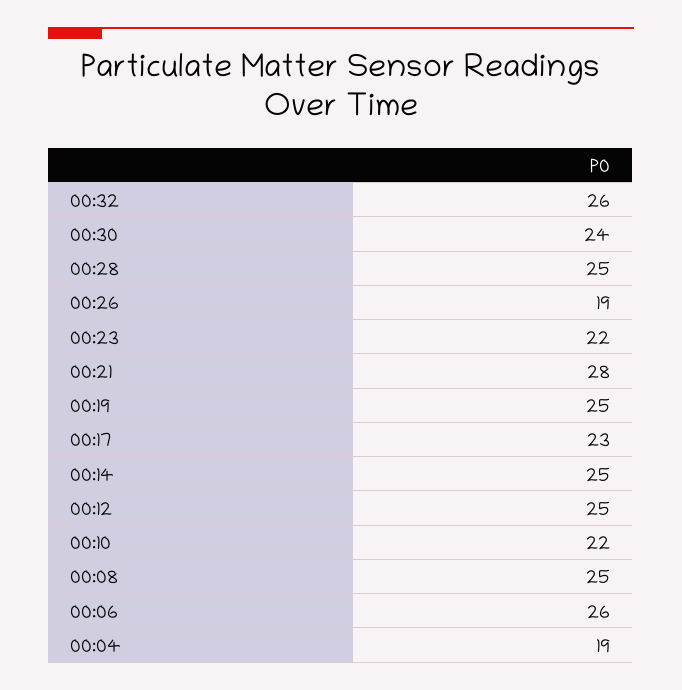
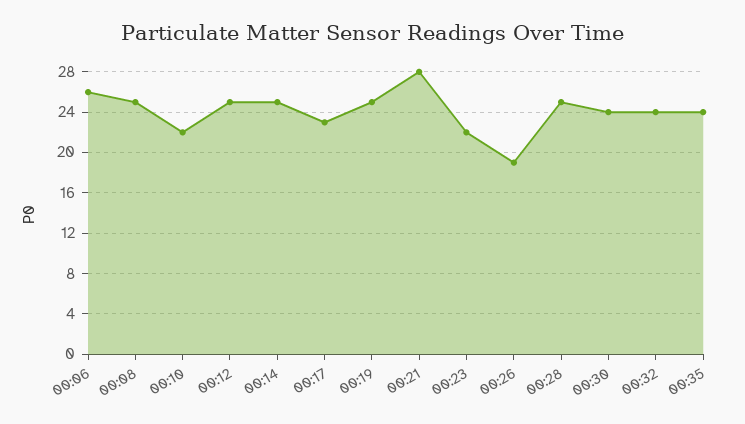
00:32: 26 -> 24
00:04: 19 -> none
00:35: none -> 24

